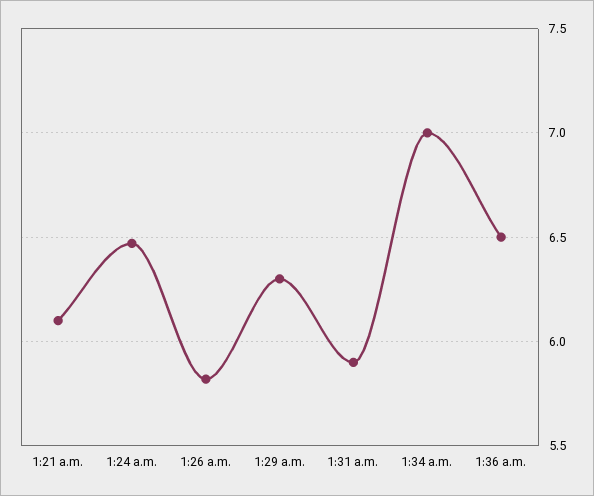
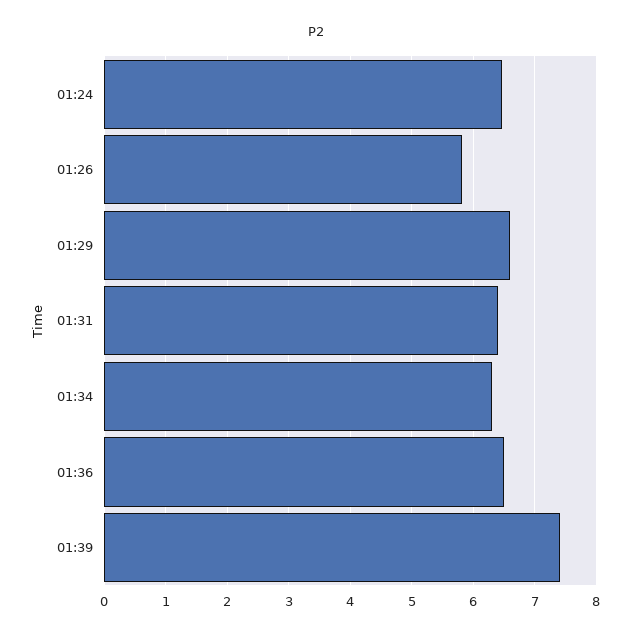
1:21 a.m.: 6.1 -> none
1:29 a.m.: 6.3 -> 6.6
1:31 a.m.: 5.9 -> 6.4
1:34 a.m.: 7 -> 6.3
01:39: none -> 7.4

